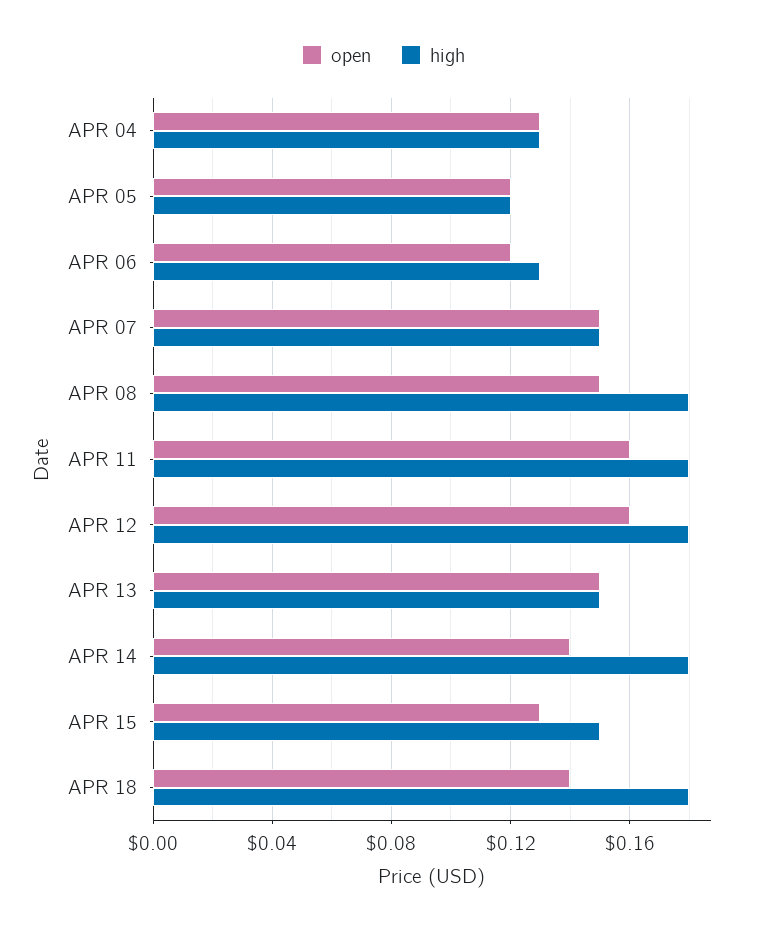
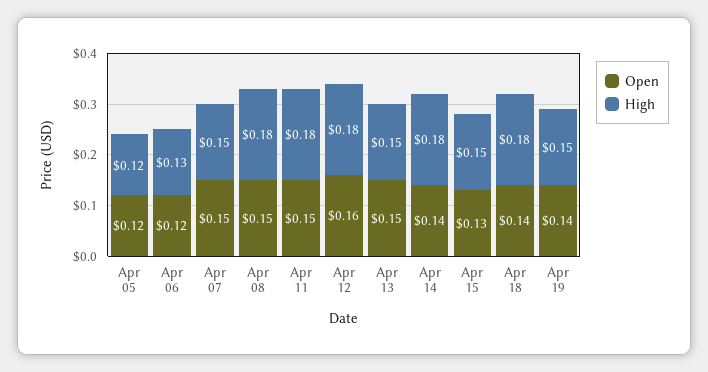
open, APR 04: 0.13 -> none
high, APR 04: 0.13 -> none
open, APR 11: 0.16 -> 0.15
open, Apr 19: none -> 0.14
high, Apr 19: none -> 0.15

